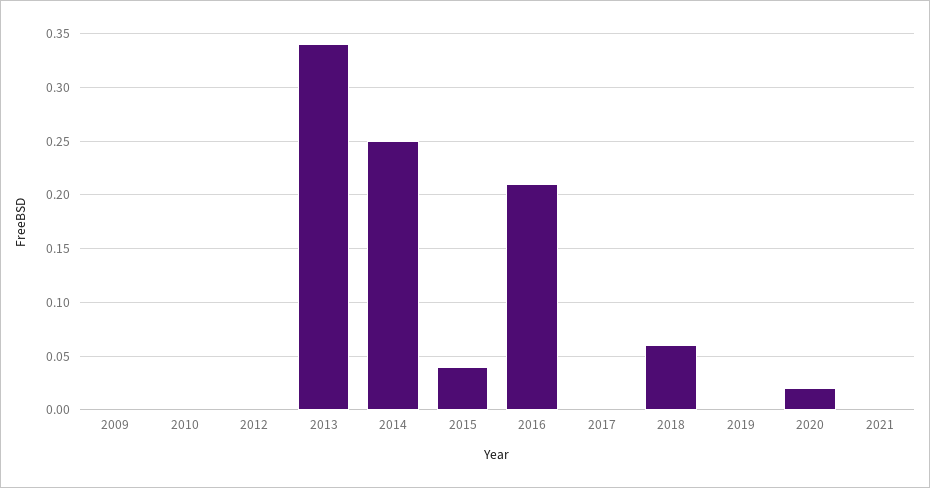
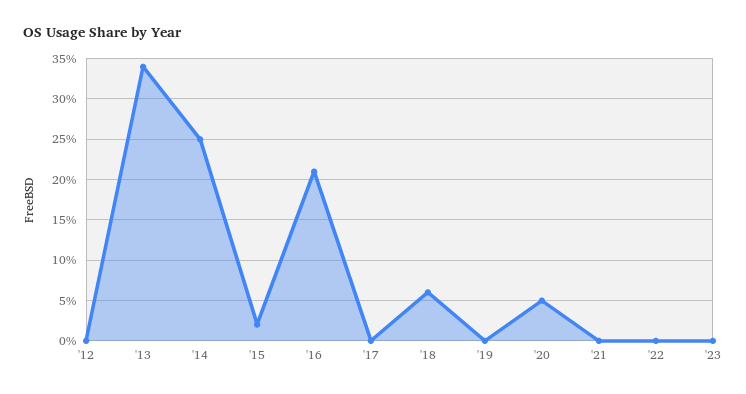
2009: 0 -> none
2010: 0 -> none
2015: 0.04 -> 0.02
2020: 0.02 -> 0.05
'22: none -> 0
'23: none -> 0

